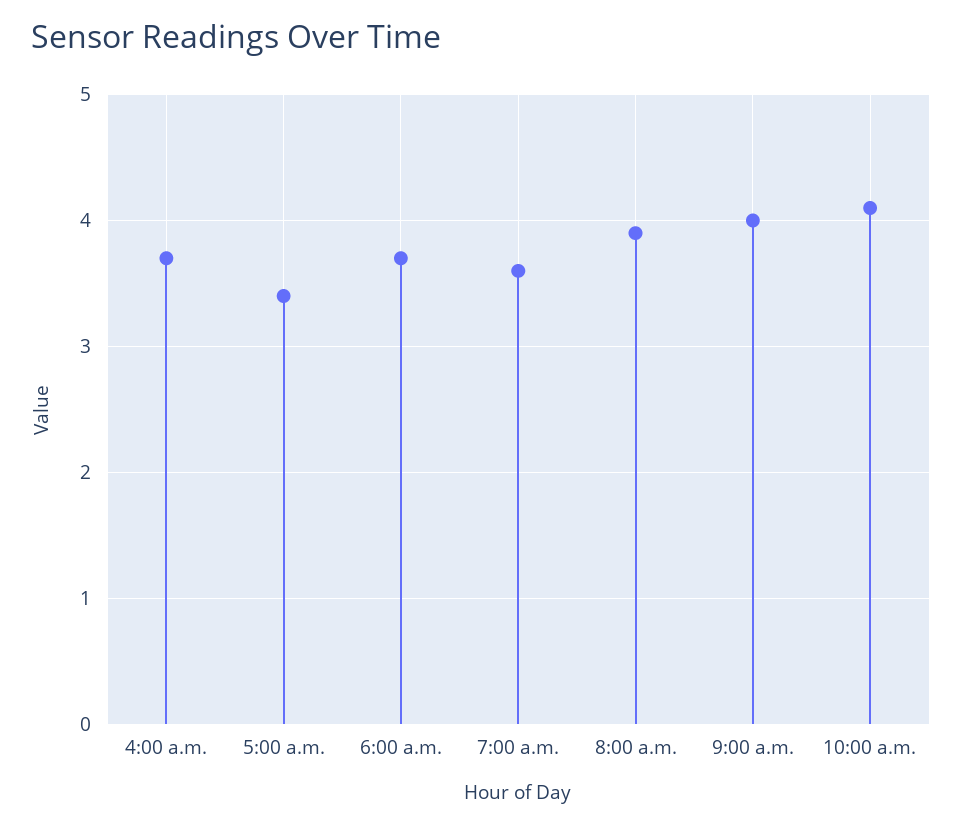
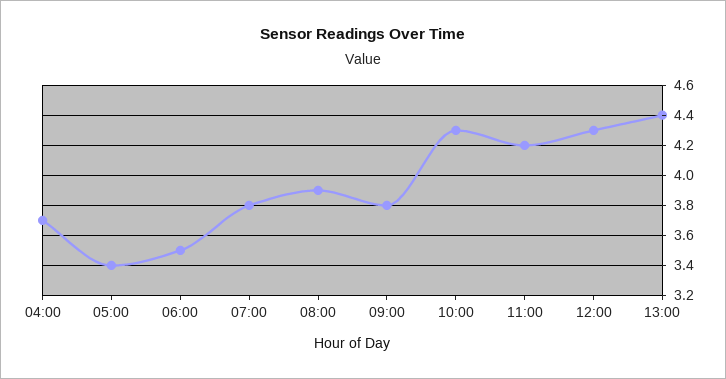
6:00 a.m.: 3.7 -> 3.5
7:00 a.m.: 3.6 -> 3.8
9:00 a.m.: 4 -> 3.8
10:00 a.m.: 4.1 -> 4.3
11:00: none -> 4.2
12:00: none -> 4.3
13:00: none -> 4.4

